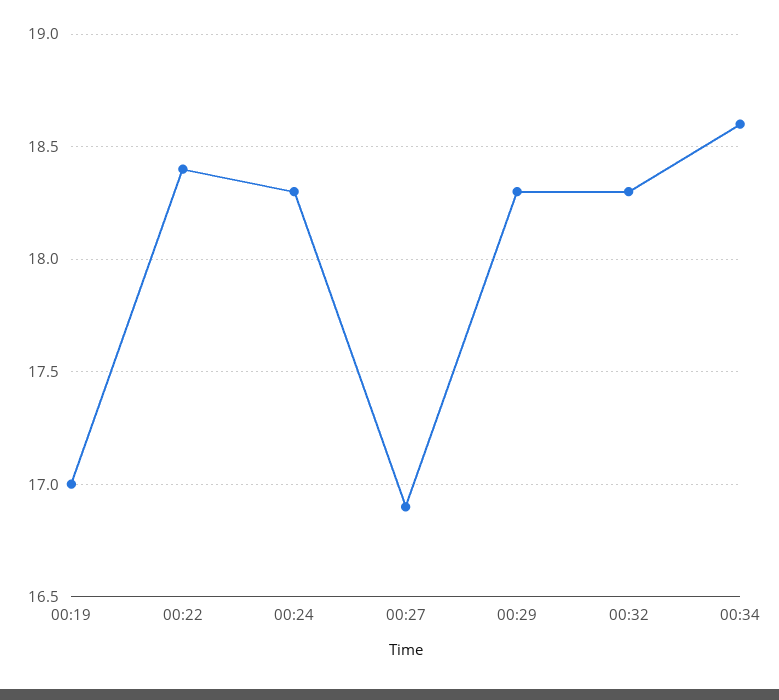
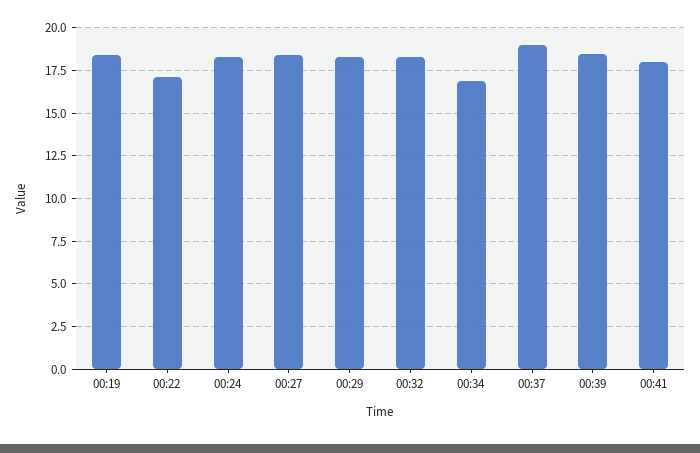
00:19: 17 -> 18.5
00:22: 18.4 -> 17
00:27: 16.9 -> 18.5
00:34: 18.6 -> 17
00:37: none -> 19
00:39: none -> 18.5
00:41: none -> 18

